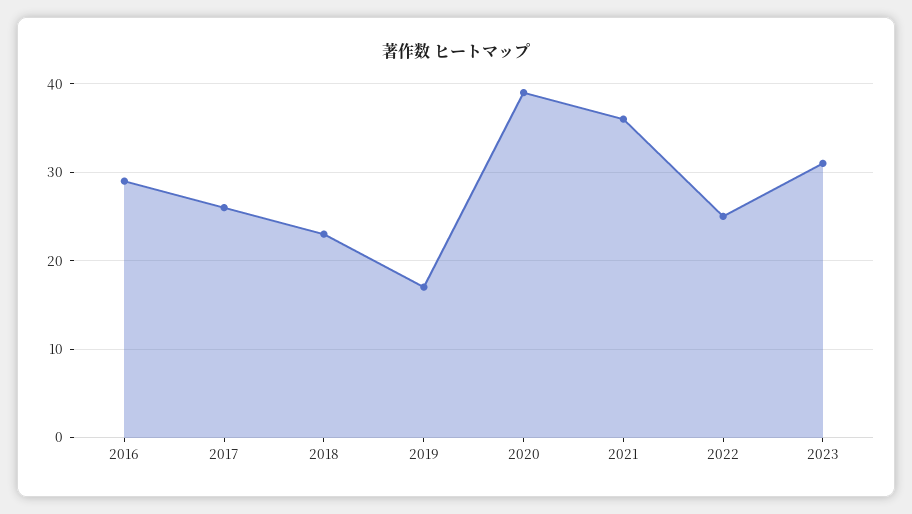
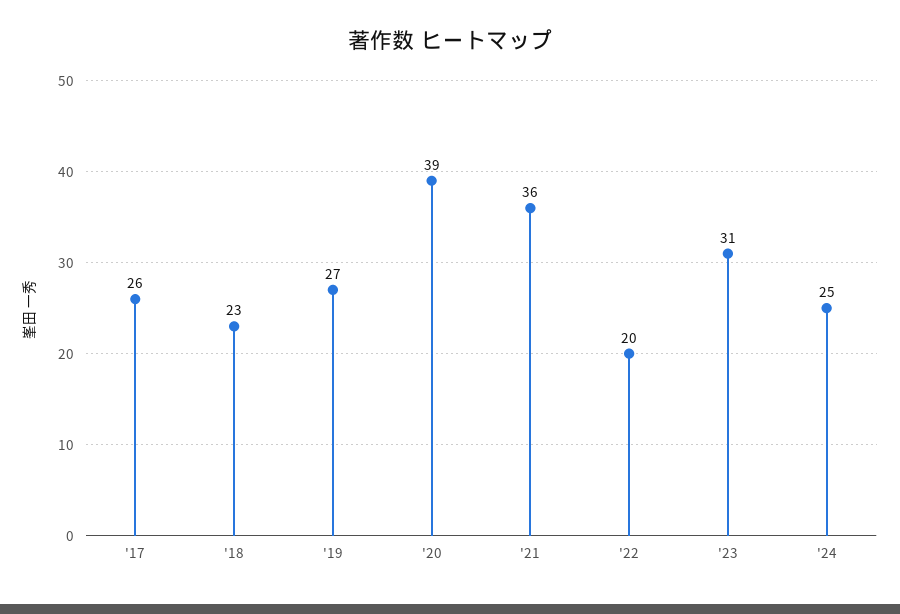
2016: 29 -> none
2019: 17 -> 27
2022: 25 -> 20
'24: none -> 25

